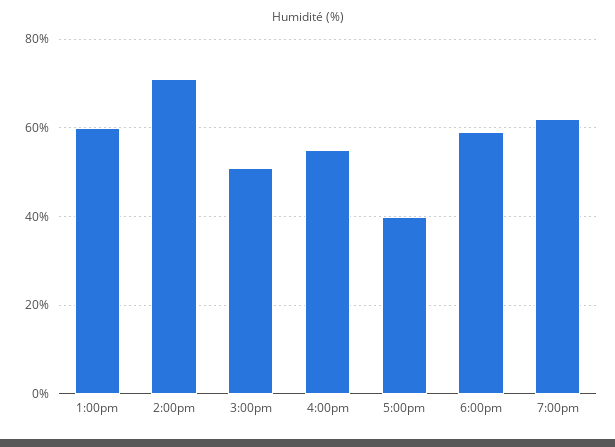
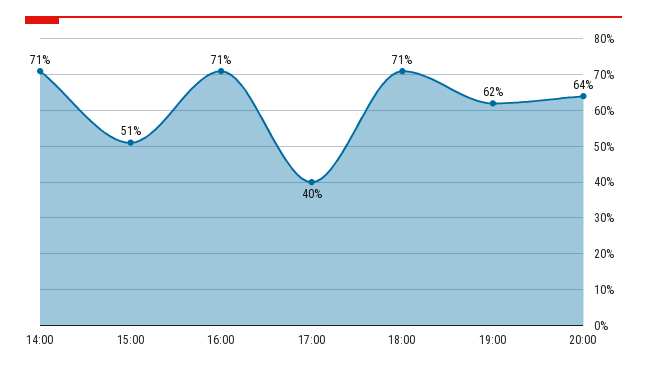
1:00pm: 60 -> none
4:00pm: 55 -> 71
6:00pm: 60 -> 71
20:00: none -> 64

